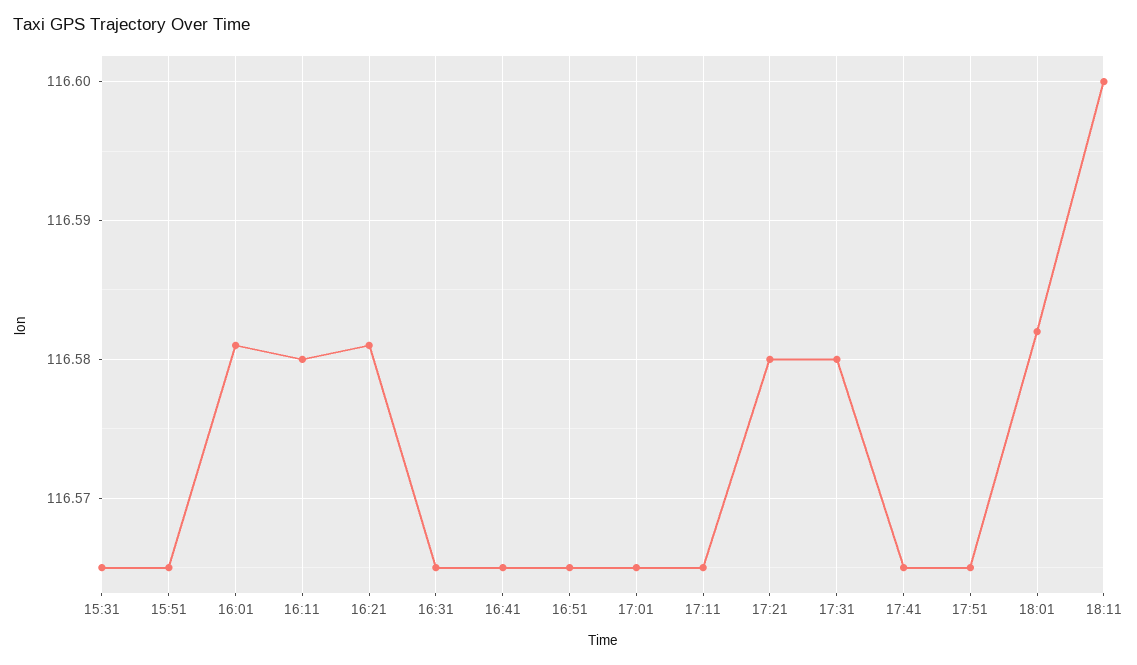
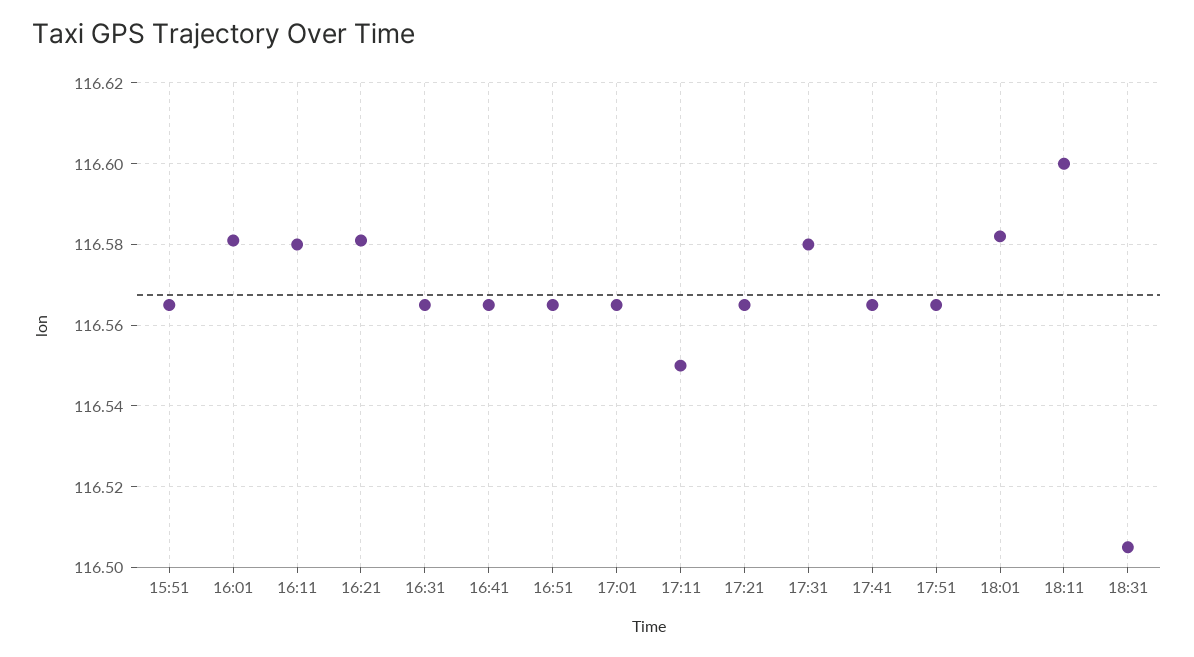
15:31: 116.565 -> none
17:11: 116.565 -> 116.55
17:21: 116.58 -> 116.565
18:31: none -> 116.505

